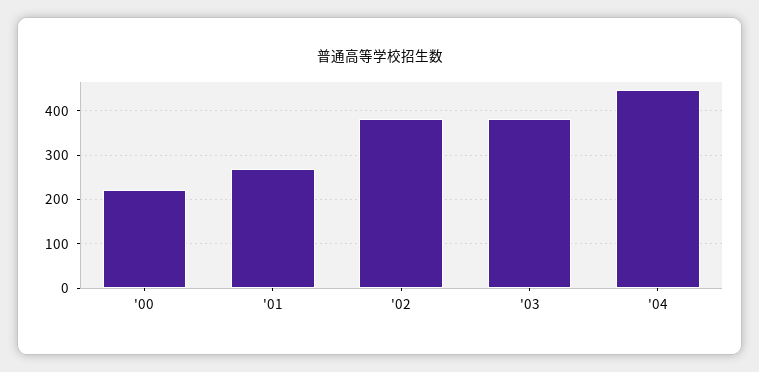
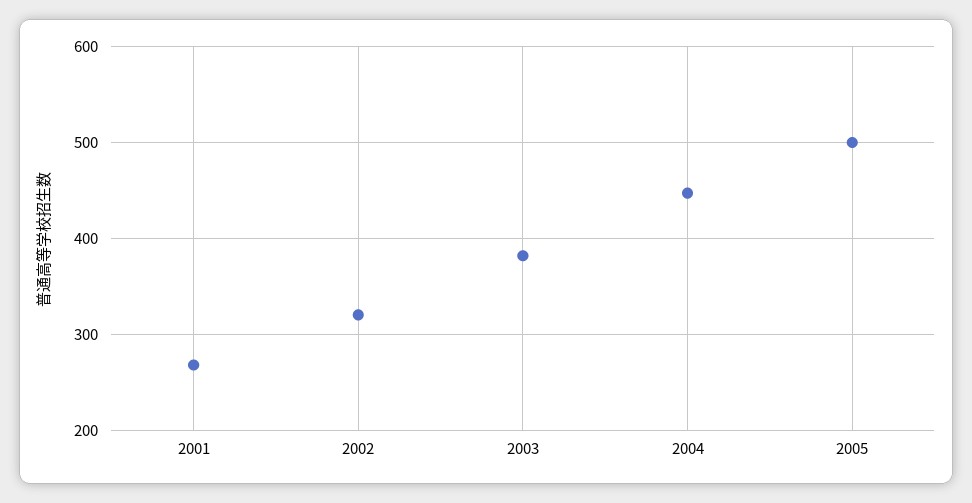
'00: 220 -> none
'02: 380 -> 320
2005: none -> 500

